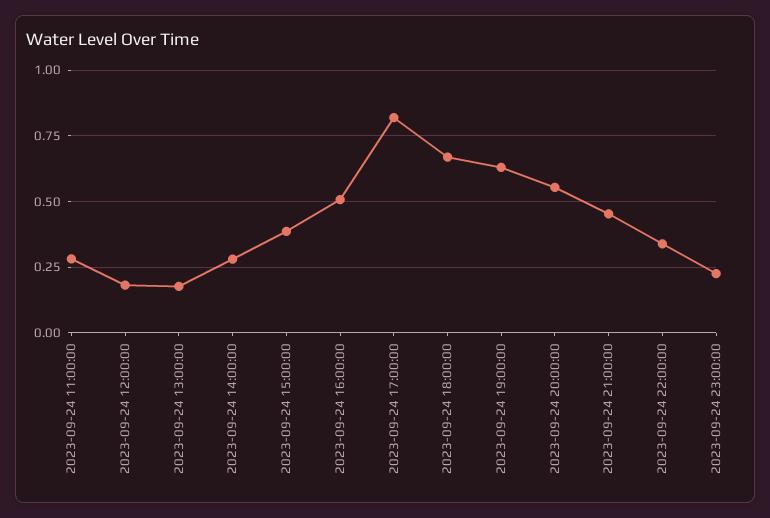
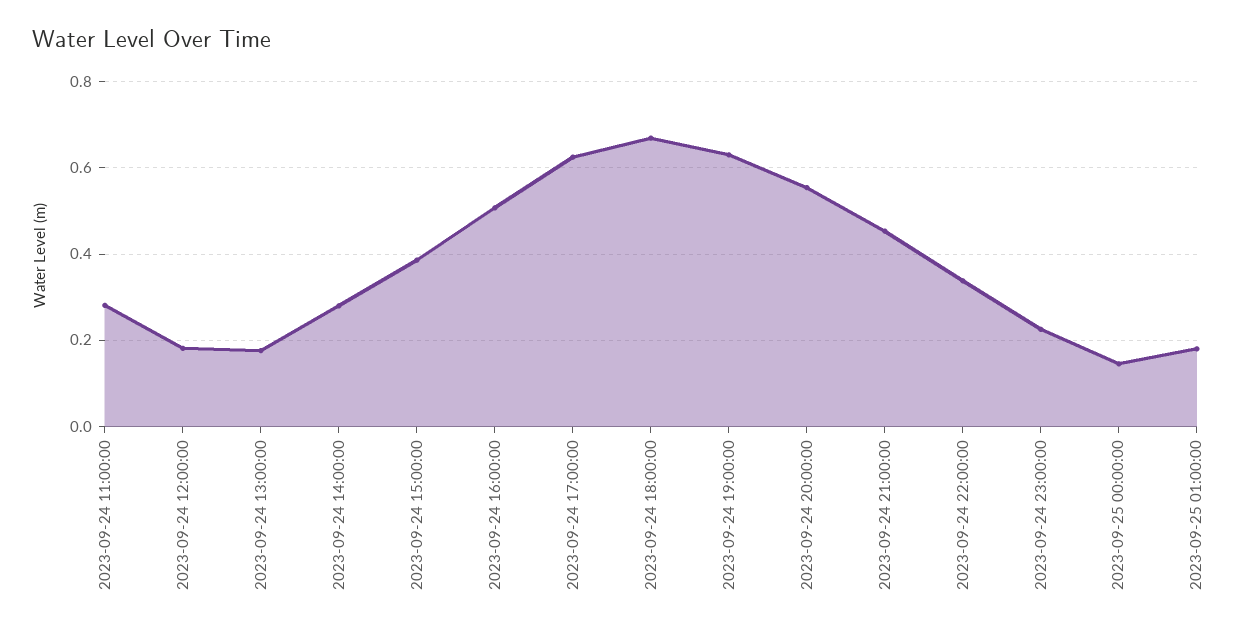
2023-09-24 17:00:00: 0.825 -> 0.62
2023-09-25 00:00:00: none -> 0.14
2023-09-25 01:00:00: none -> 0.18

